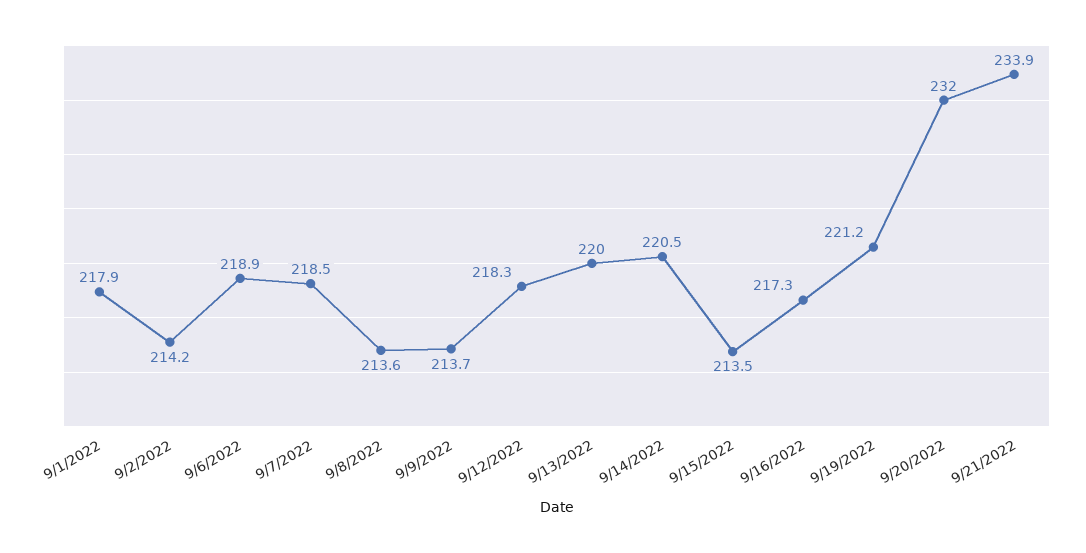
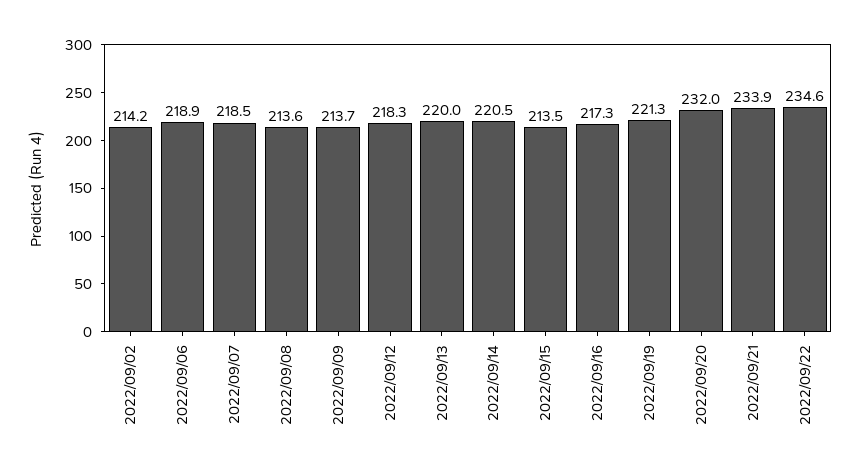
9/1/2022: 217.9 -> none
9/19/2022: 221.2 -> 221.3
2022/09/22: none -> 234.6

